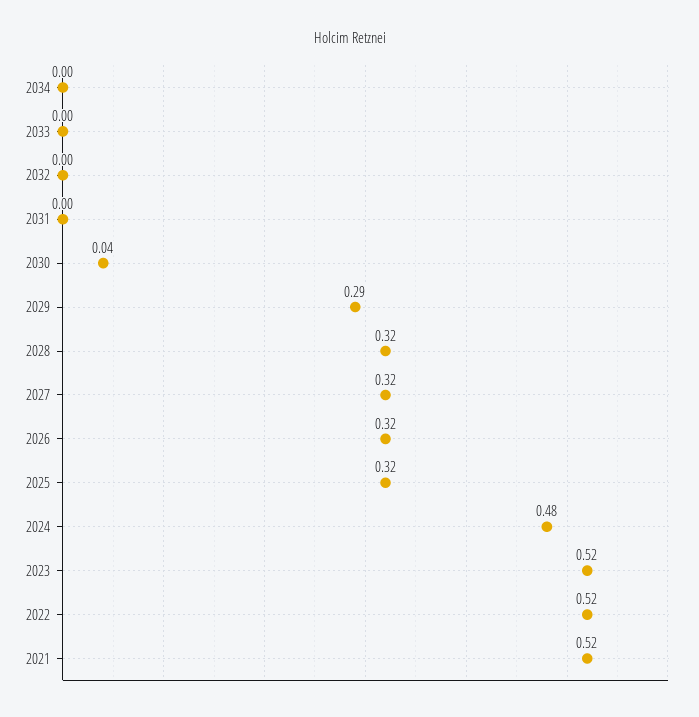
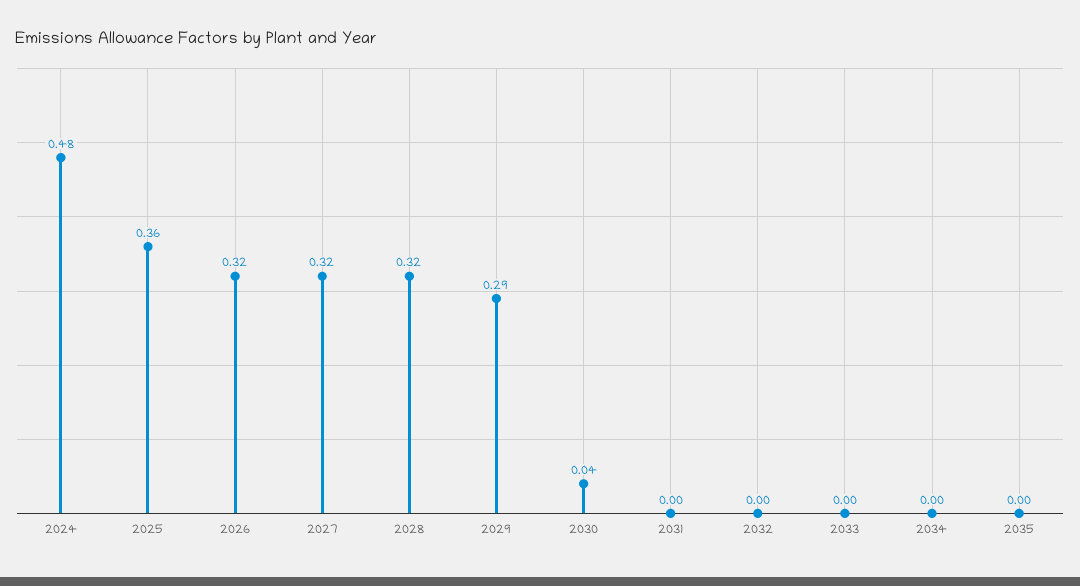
2025: 0.32 -> 0.36
2023: 0.52 -> none
2022: 0.52 -> none
2021: 0.52 -> none
2035: none -> 0

